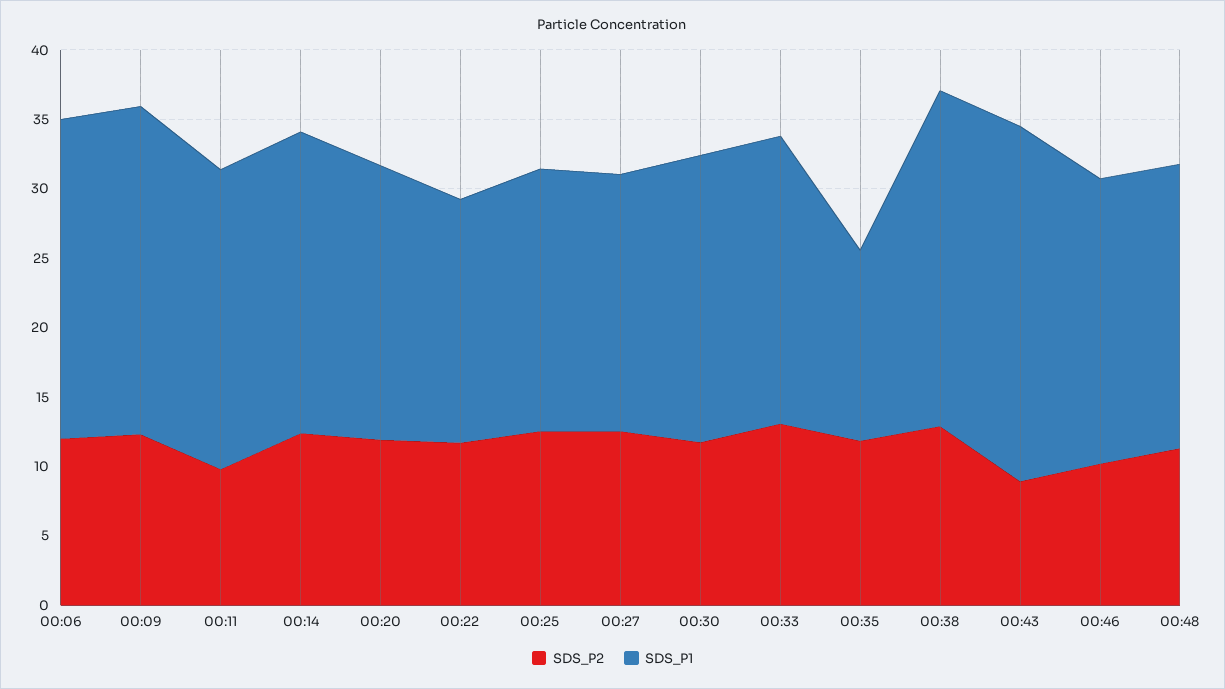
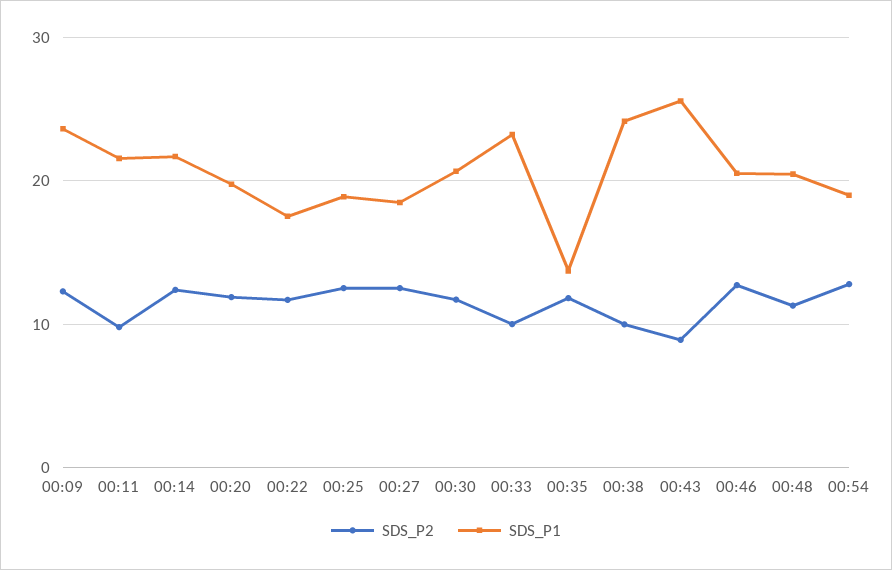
SDS_P2, 00:06: 12 -> none
SDS_P1, 00:06: 23 -> none
SDS_P2, 00:33: 13 -> 10
SDS_P1, 00:33: 21 -> 23
SDS_P2, 00:38: 13 -> 10
SDS_P2, 00:46: 10 -> 13
SDS_P2, 00:54: none -> 13
SDS_P1, 00:54: none -> 19

